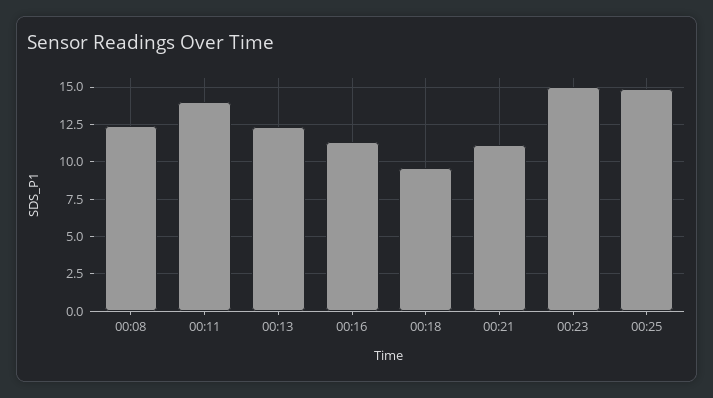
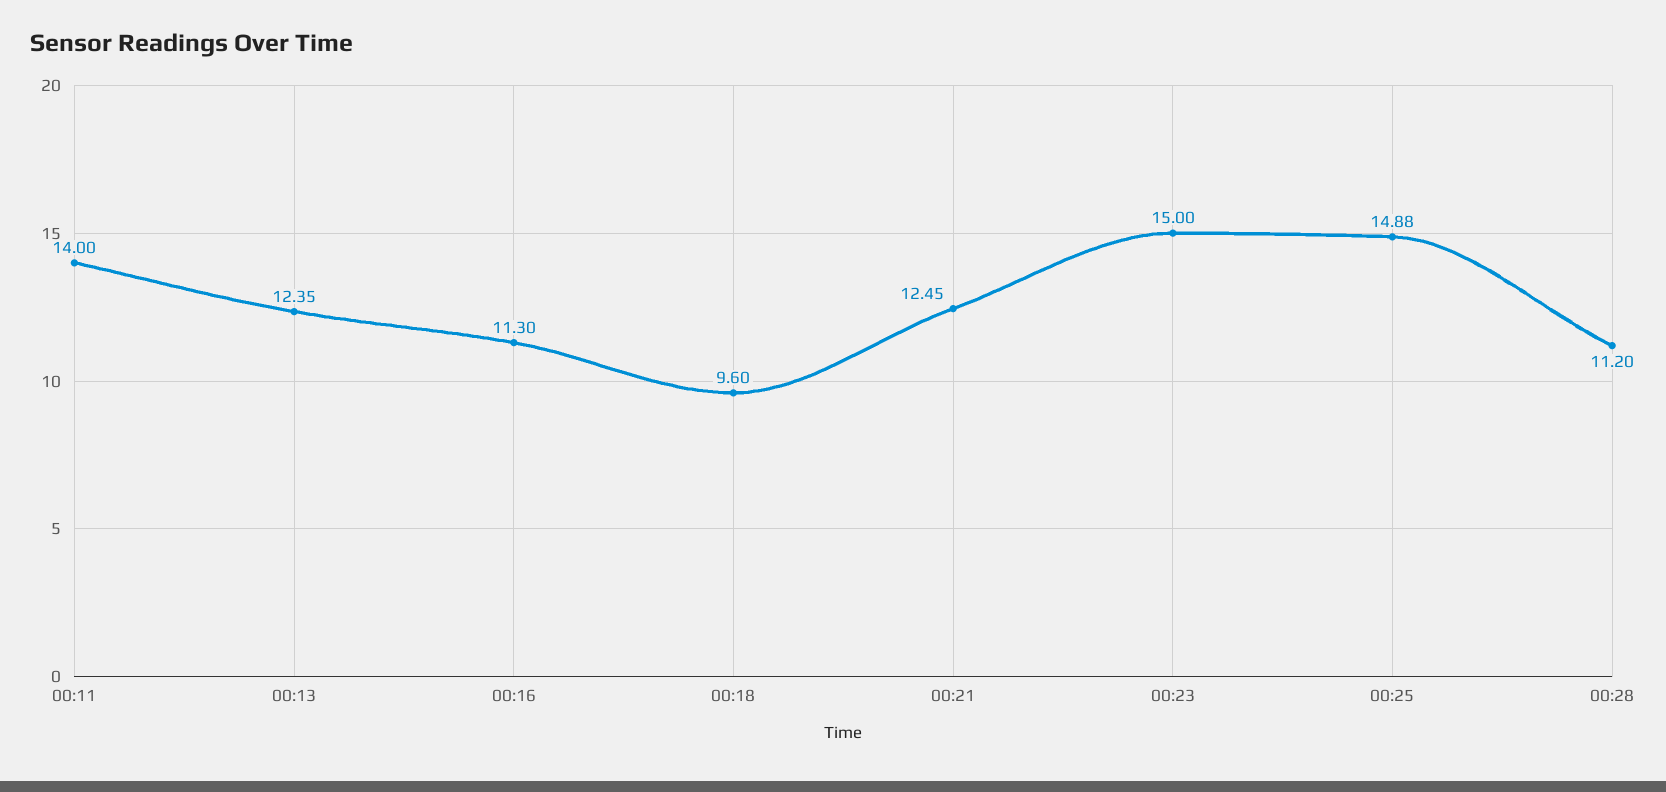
00:08: 12.5 -> none
00:21: 11 -> 12.45
00:28: none -> 11.2

